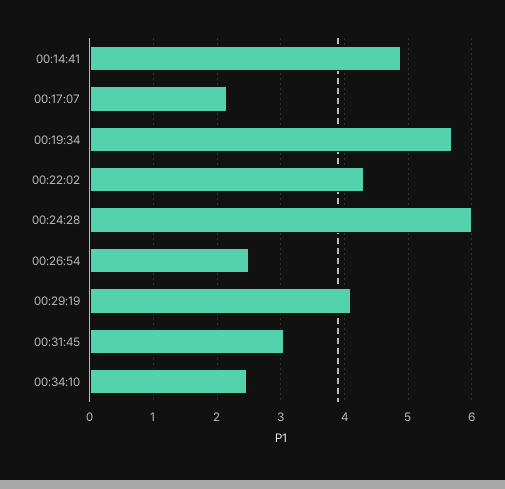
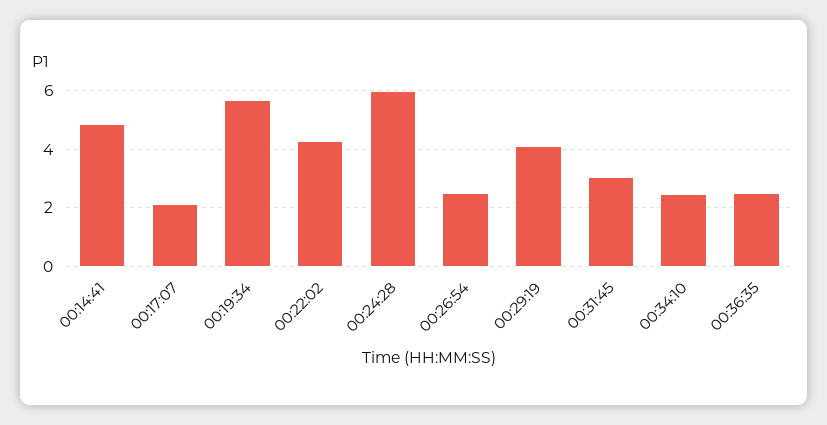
00:36:35: none -> 2.5

